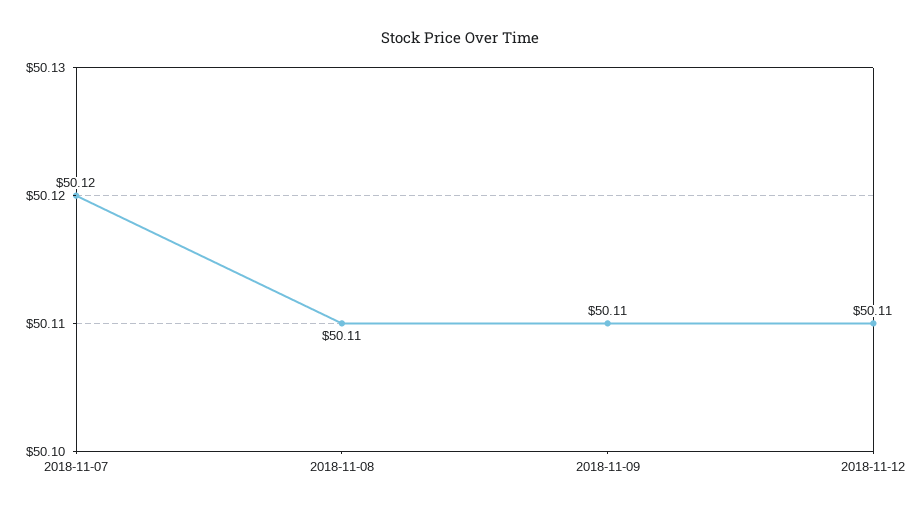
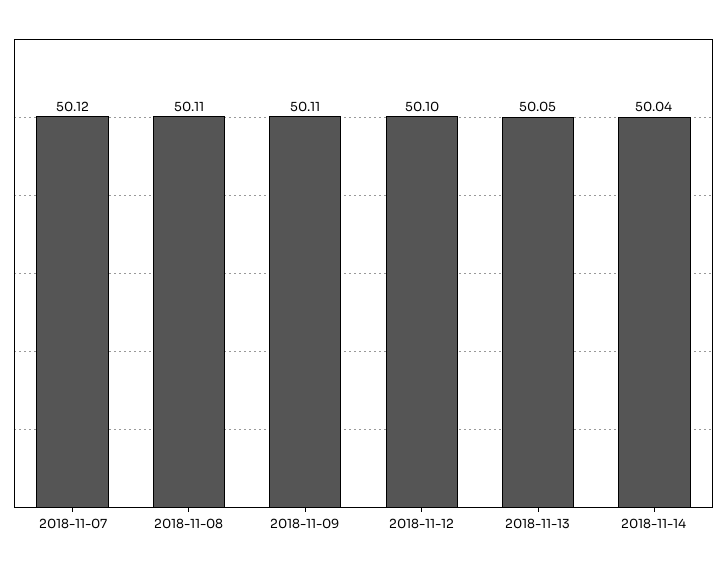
2018-11-12: 50.11 -> 50.1
2018-11-13: none -> 50.05
2018-11-14: none -> 50.04

